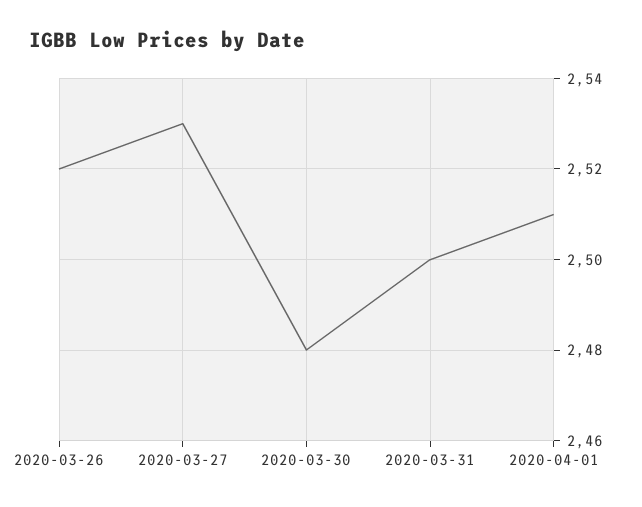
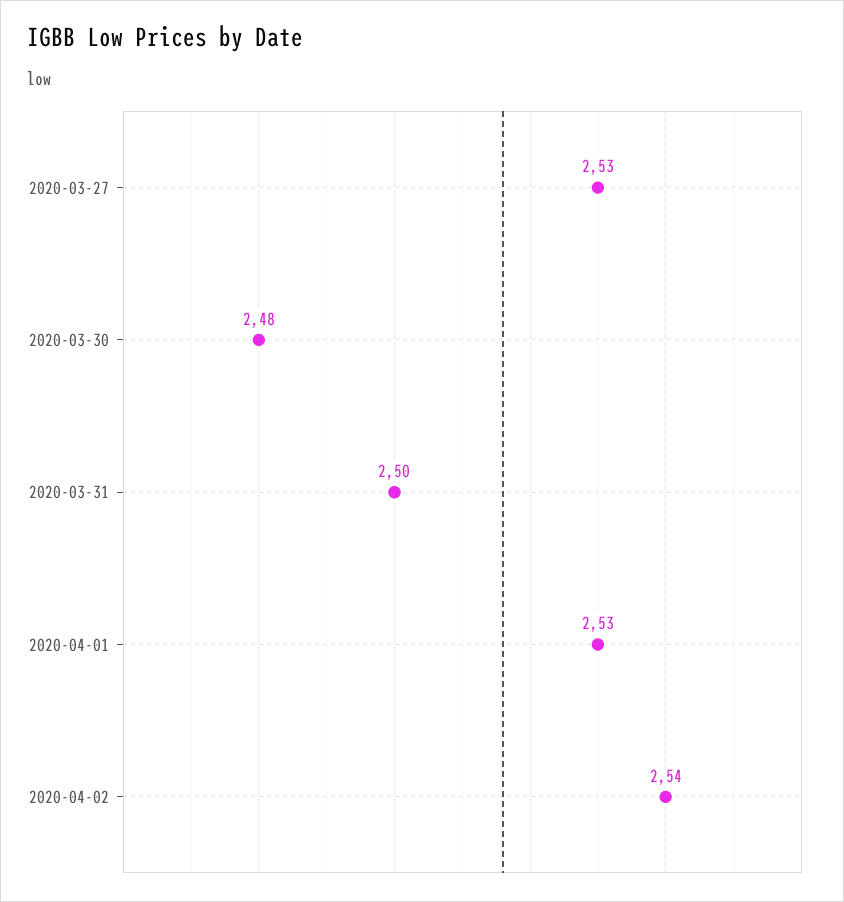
2020-03-26: 2.52 -> none
2020-04-01: 2.51 -> 2.53
2020-04-02: none -> 2.54

